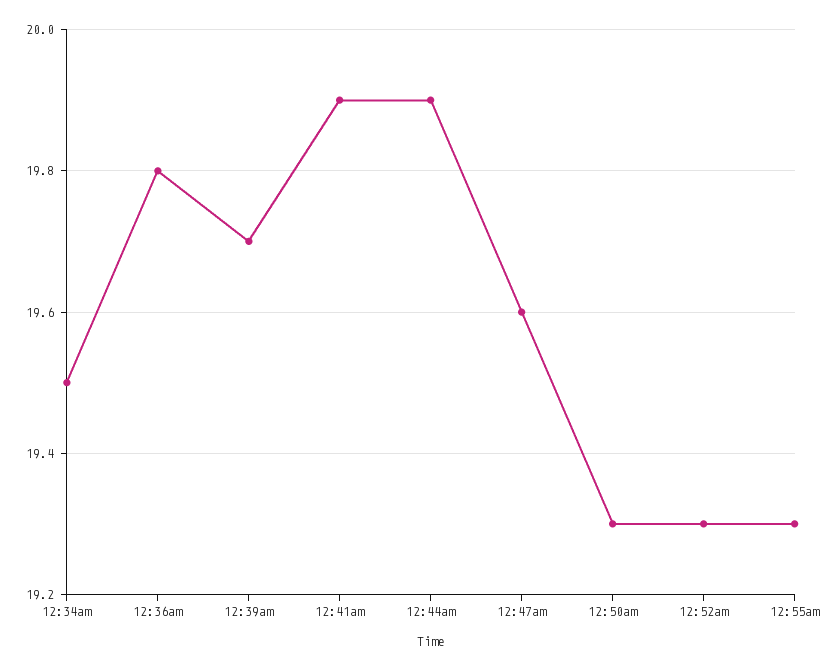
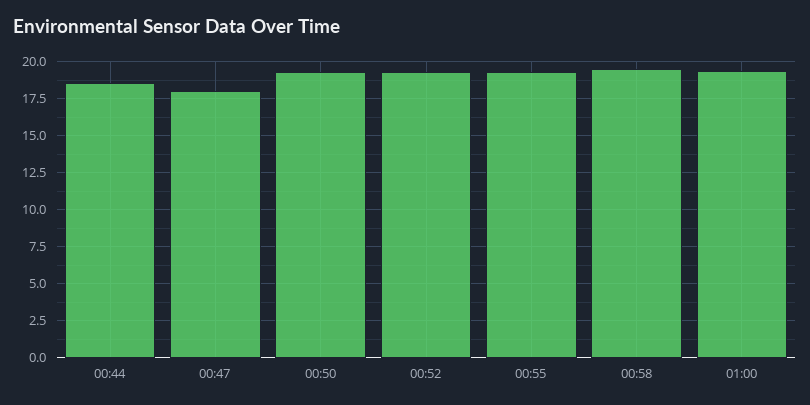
12:34am: 19.5 -> none
12:36am: 19.8 -> none
12:39am: 19.7 -> none
12:41am: 19.9 -> none
12:44am: 19.9 -> 18.5
12:47am: 19.6 -> 18
00:58: none -> 19.5
01:00: none -> 19.5

